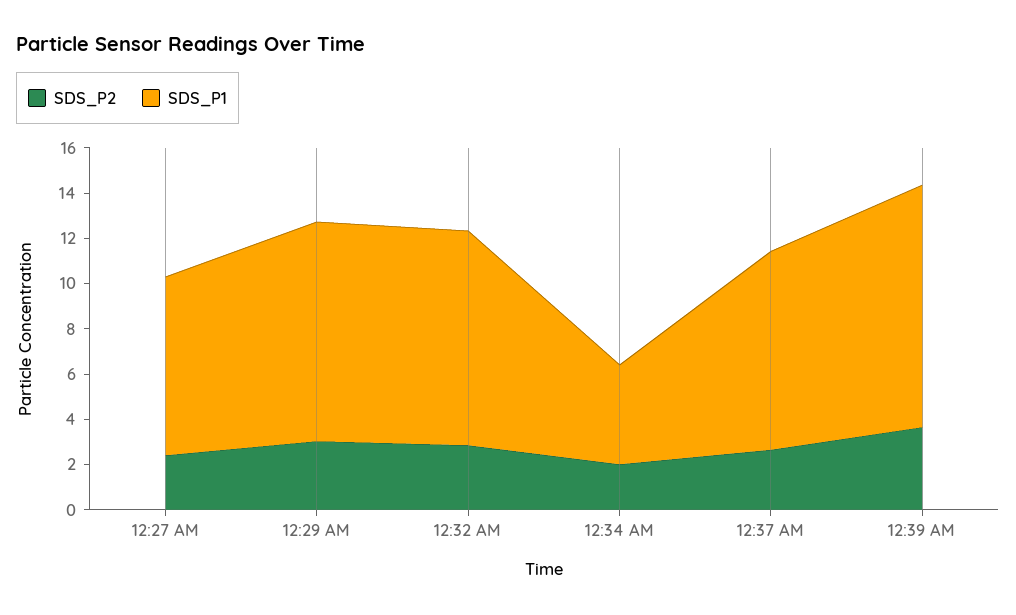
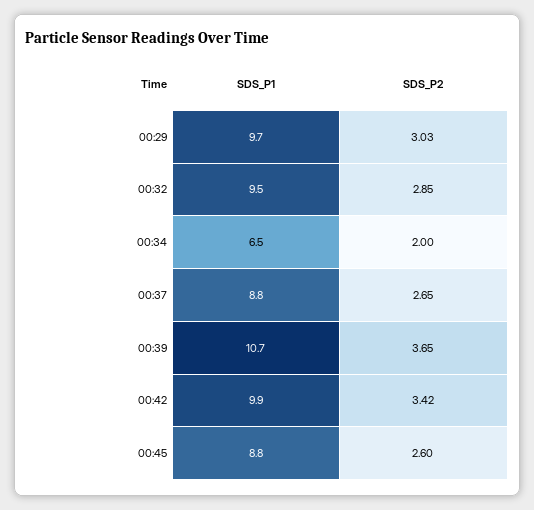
SDS_P2, 12:27 AM: 2.5 -> none
SDS_P1, 12:27 AM: 8 -> none
SDS_P1, 12:34 AM: 4.5 -> 6.5
SDS_P1, 00:42: none -> 9.9
SDS_P2, 00:42: none -> 3.42
SDS_P1, 00:45: none -> 8.8
SDS_P2, 00:45: none -> 2.6

